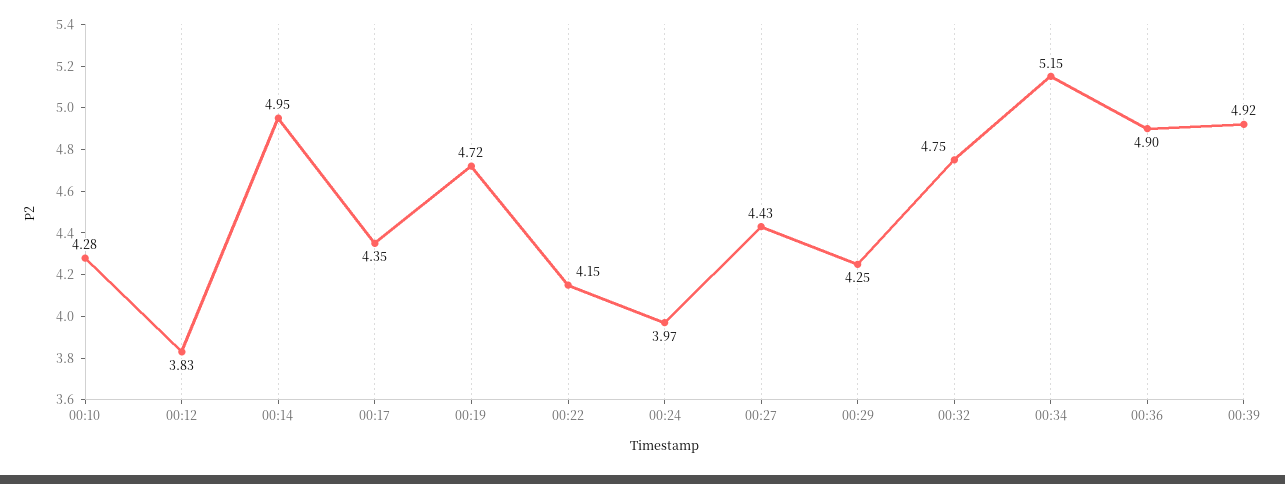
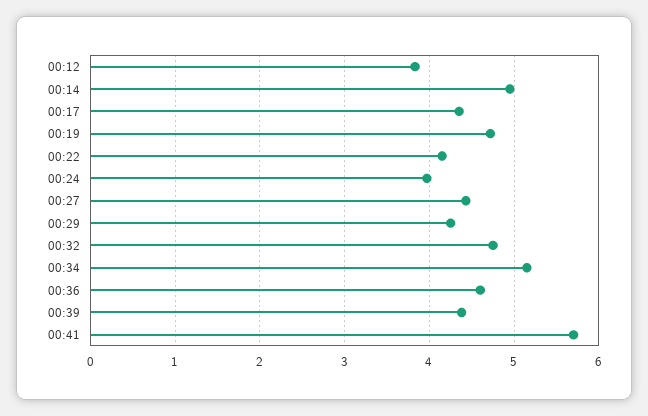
00:10: 4.28 -> none
00:36: 4.9 -> 4.6
00:39: 4.92 -> 4.4
00:41: none -> 5.7

